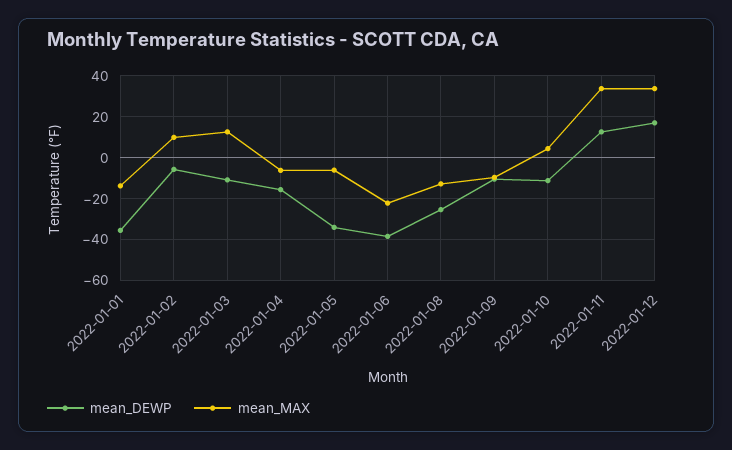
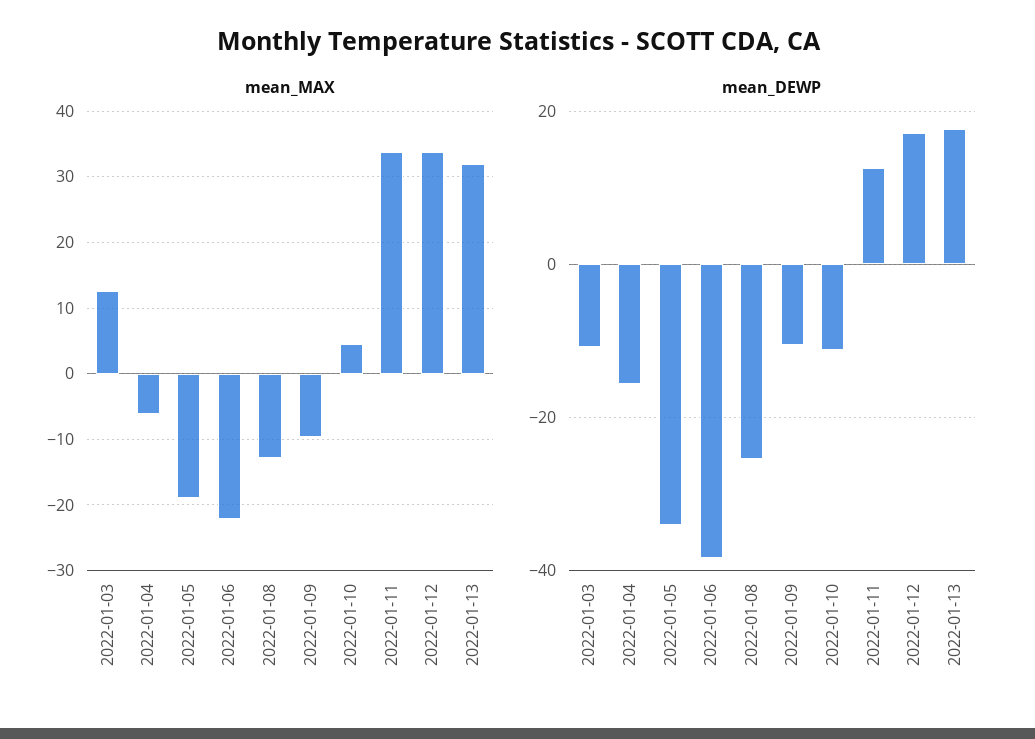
mean_DEWP, 2022-01-01: -35 -> none
mean_MAX, 2022-01-01: -15 -> none
mean_DEWP, 2022-01-02: -5 -> none
mean_MAX, 2022-01-02: 10 -> none
mean_MAX, 2022-01-05: -5 -> -19
mean_MAX, 2022-01-13: none -> 32
mean_DEWP, 2022-01-13: none -> 18

